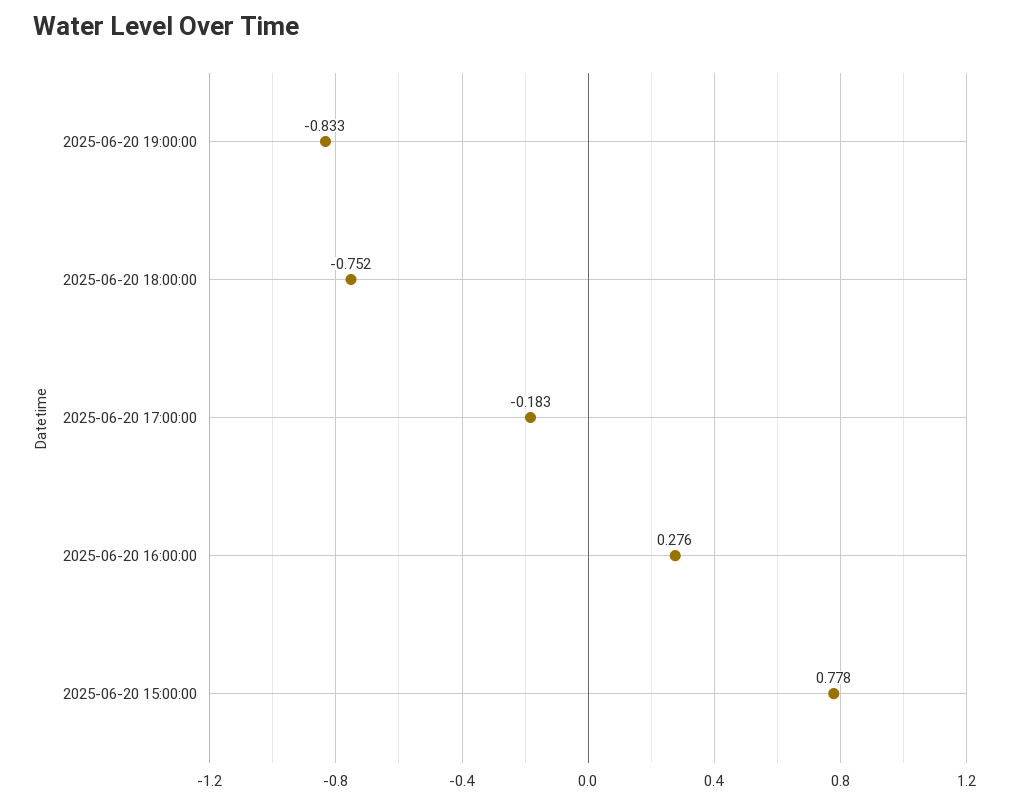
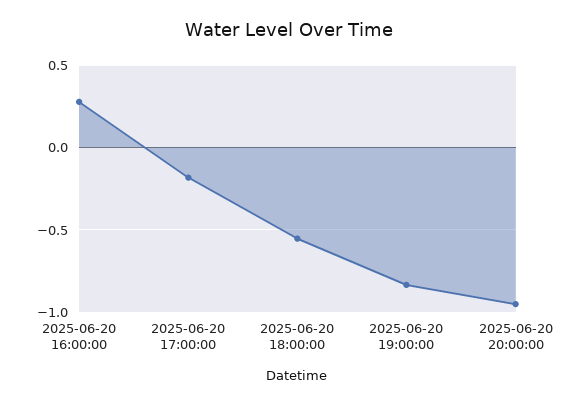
2025-06-20 18:00:00: -0.752 -> -0.55
2025-06-20 15:00:00: 0.778 -> none
2025-06-20 20:00:00: none -> -0.95

